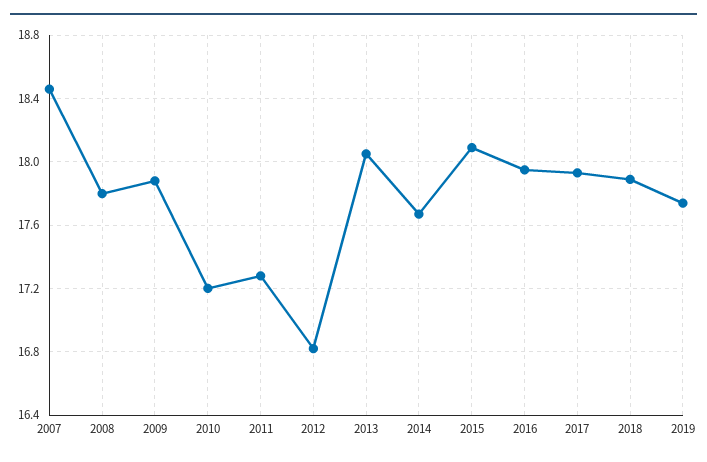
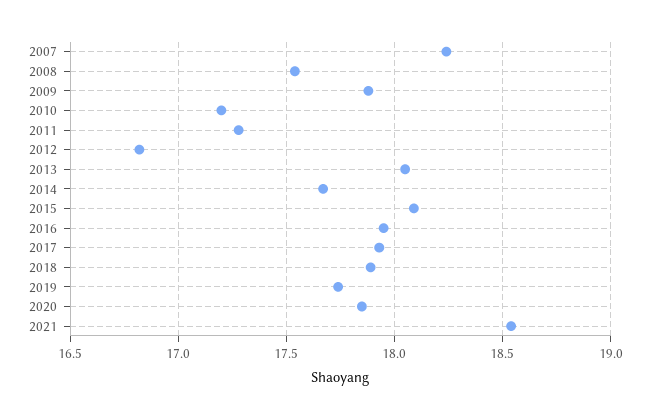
2007: 18.45 -> 18.25
2008: 17.8 -> 17.55
2020: none -> 17.85
2021: none -> 18.55

